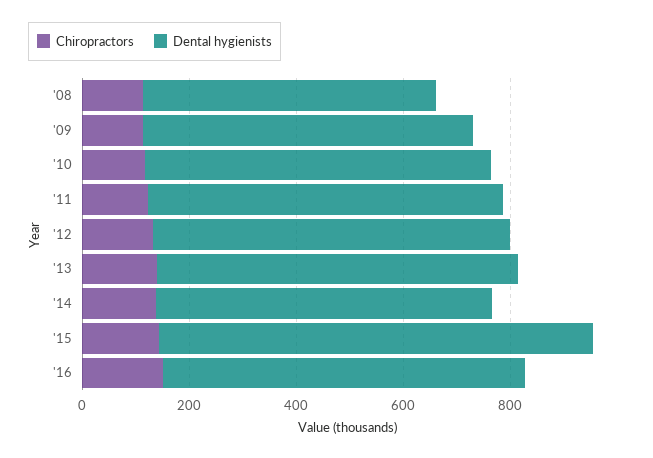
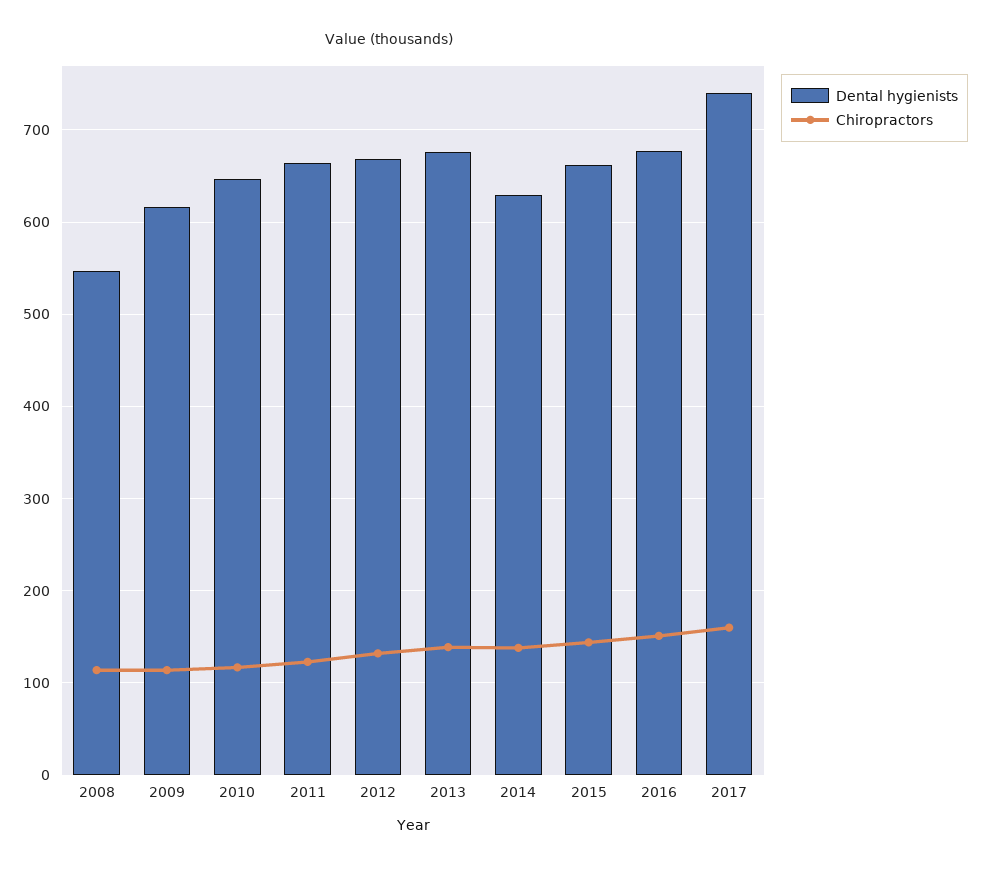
Dental hygienists, '15: 800 -> 660
Dental hygienists, 2017: none -> 740
Chiropractors, 2017: none -> 160

